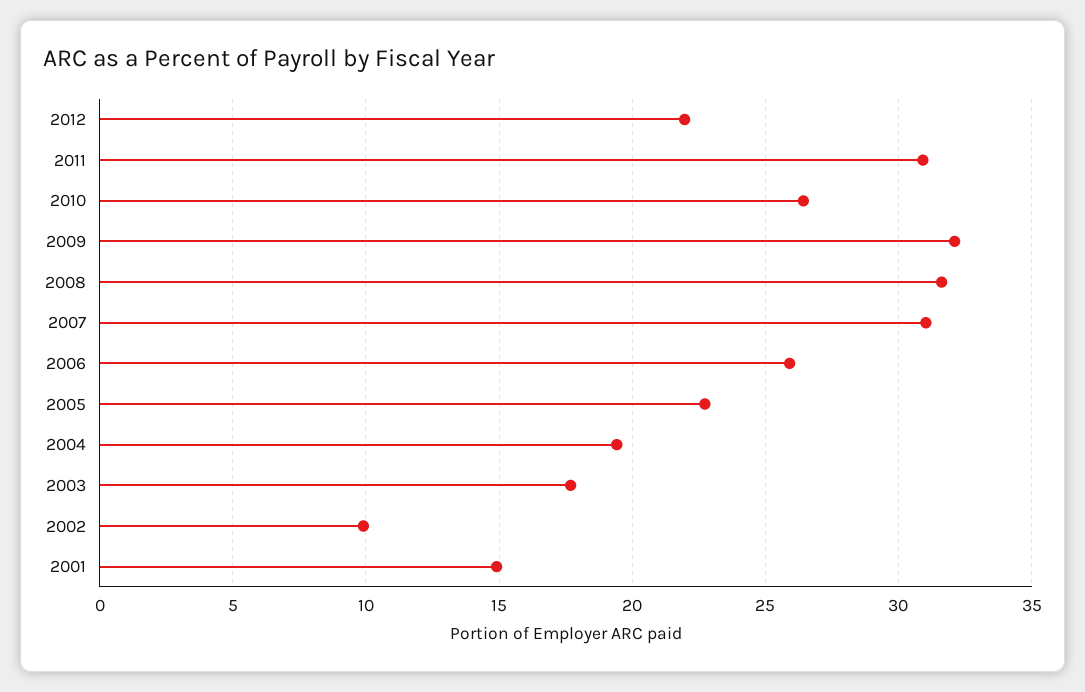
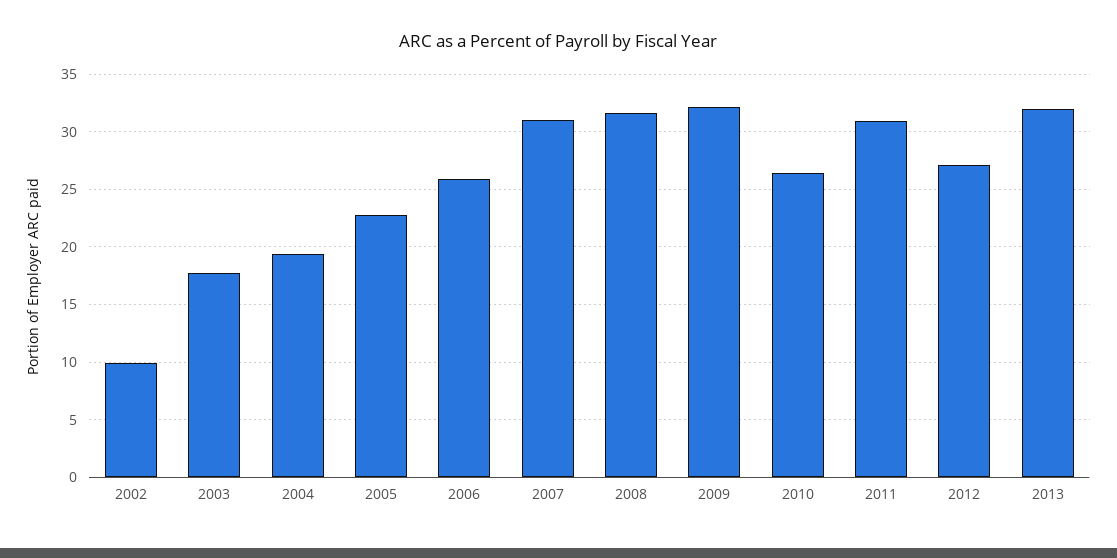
2012: 22 -> 27
2001: 15 -> none
2013: none -> 32

